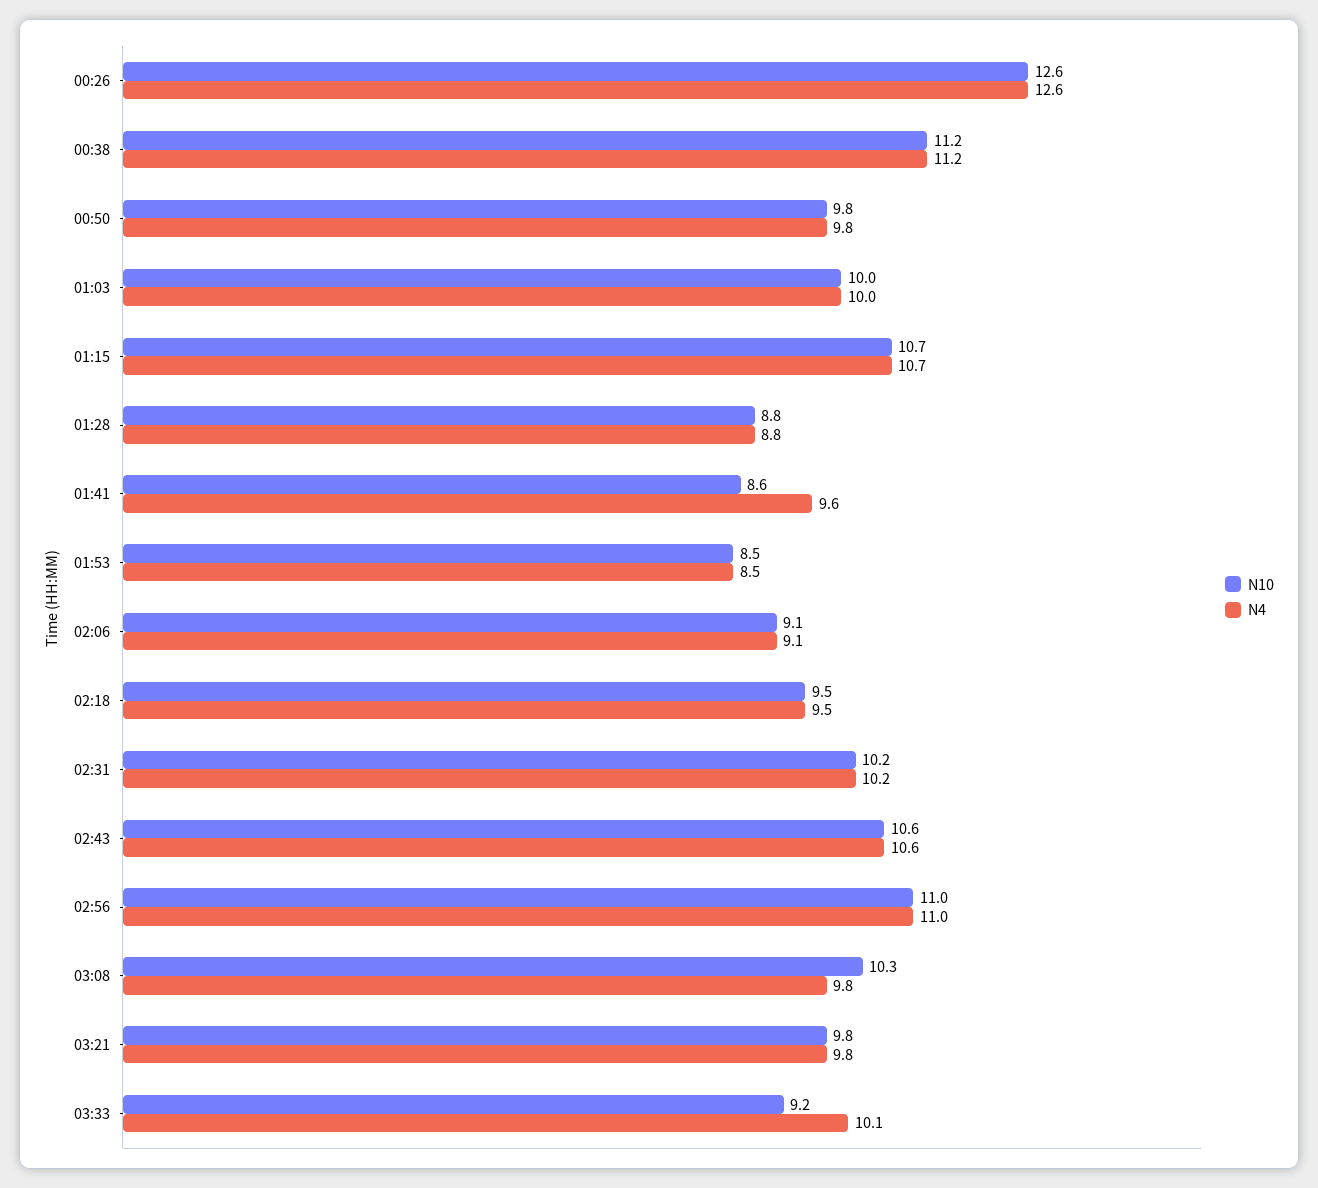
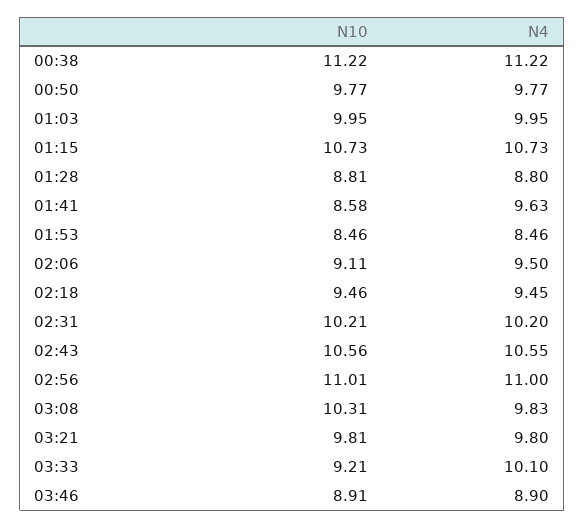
N10, 00:26: 12.6 -> none
N4, 00:26: 12.6 -> none
N4, 02:06: 9.1 -> 9.5
N10, 03:46: none -> 8.91
N4, 03:46: none -> 8.9

